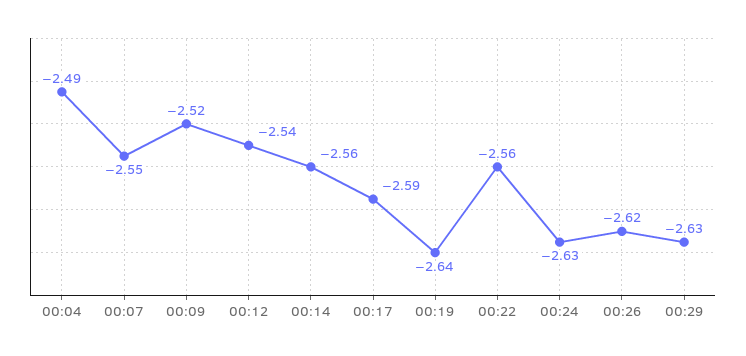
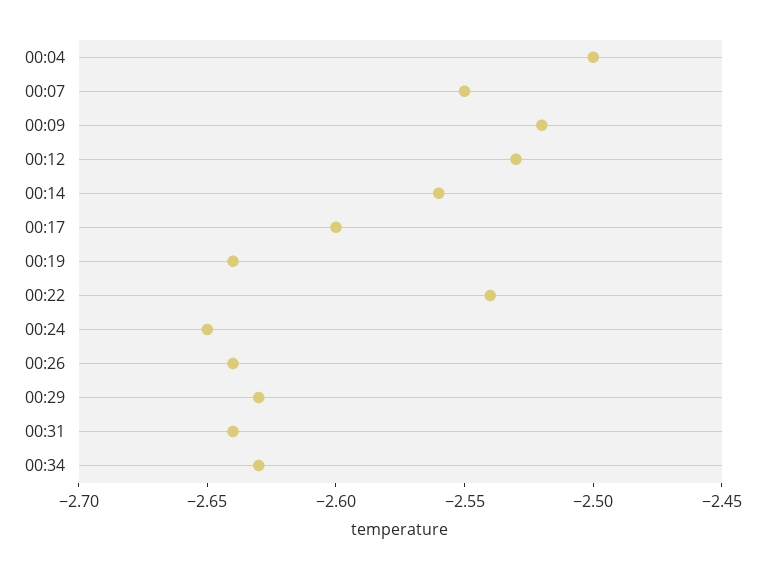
00:04: -2.49 -> -2.5
00:12: -2.54 -> -2.53
00:17: -2.59 -> -2.6
00:22: -2.56 -> -2.54
00:24: -2.63 -> -2.65
00:26: -2.62 -> -2.64
00:31: none -> -2.64
00:34: none -> -2.63

